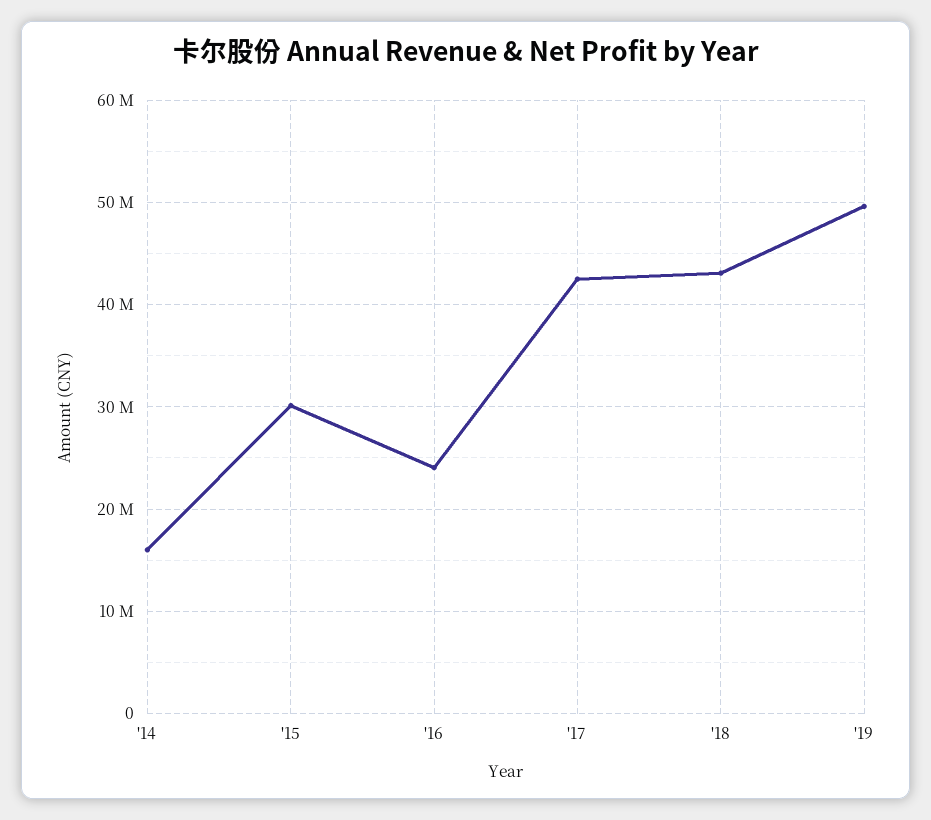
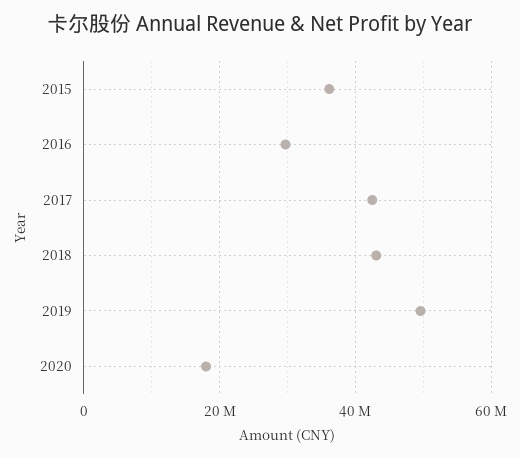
'14: 16000000 -> none
'15: 30000000 -> 36000000
'16: 24000000 -> 30000000
2020: none -> 18000000

